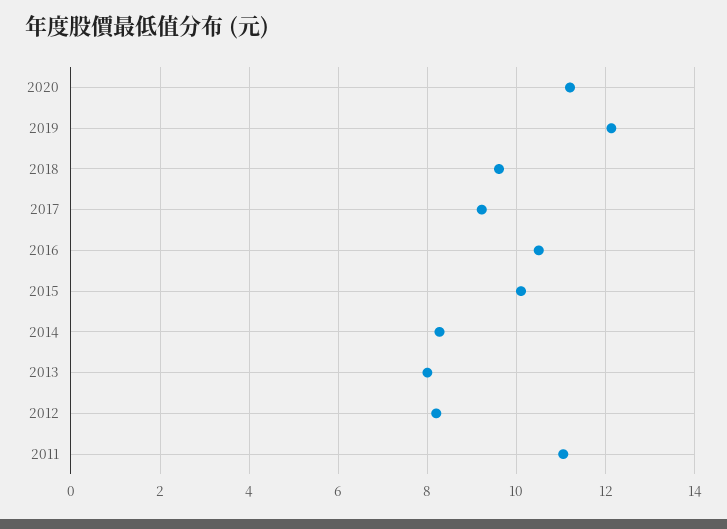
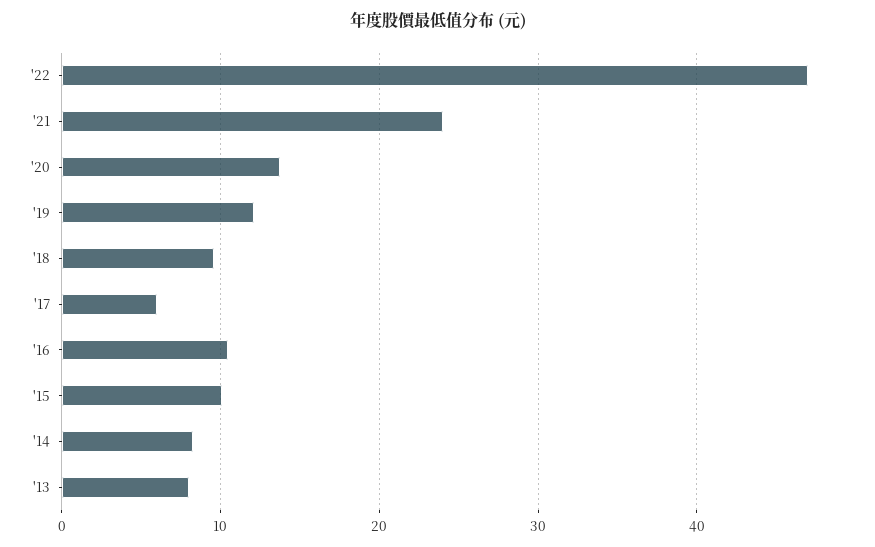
2020: 11.2 -> 14
2017: 9.2 -> 6
2012: 8.2 -> none
2011: 11 -> none
'22: none -> 47
'21: none -> 24

